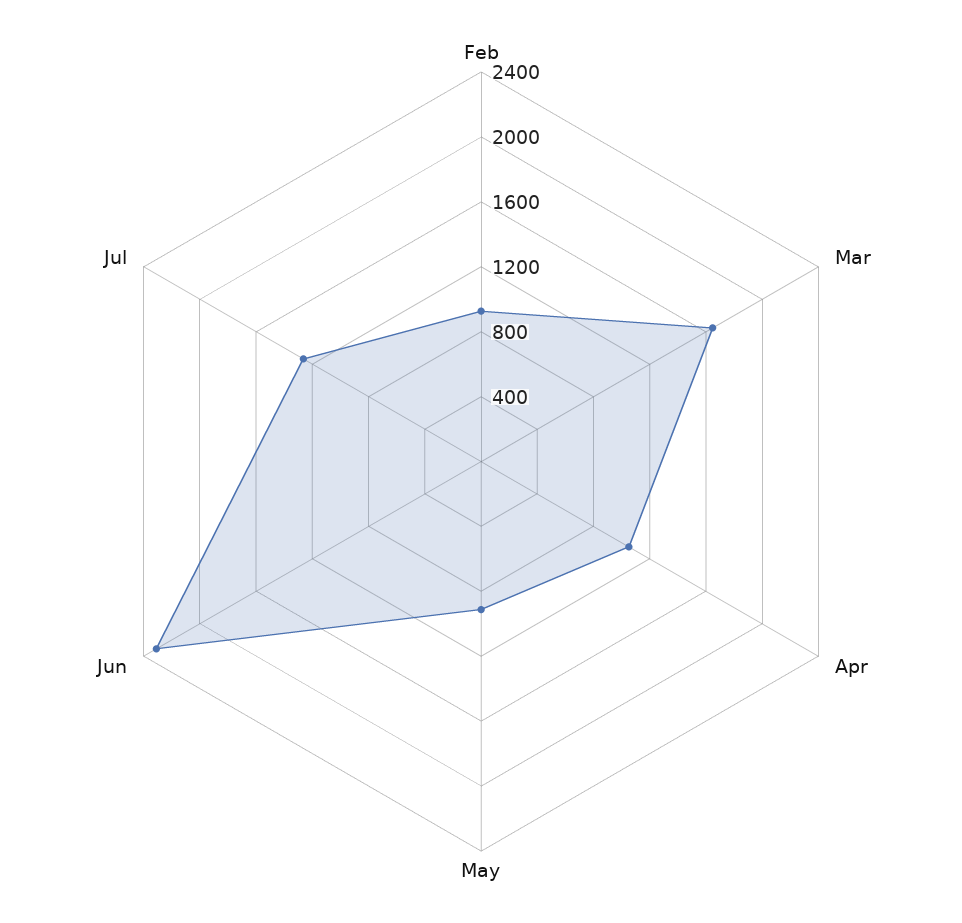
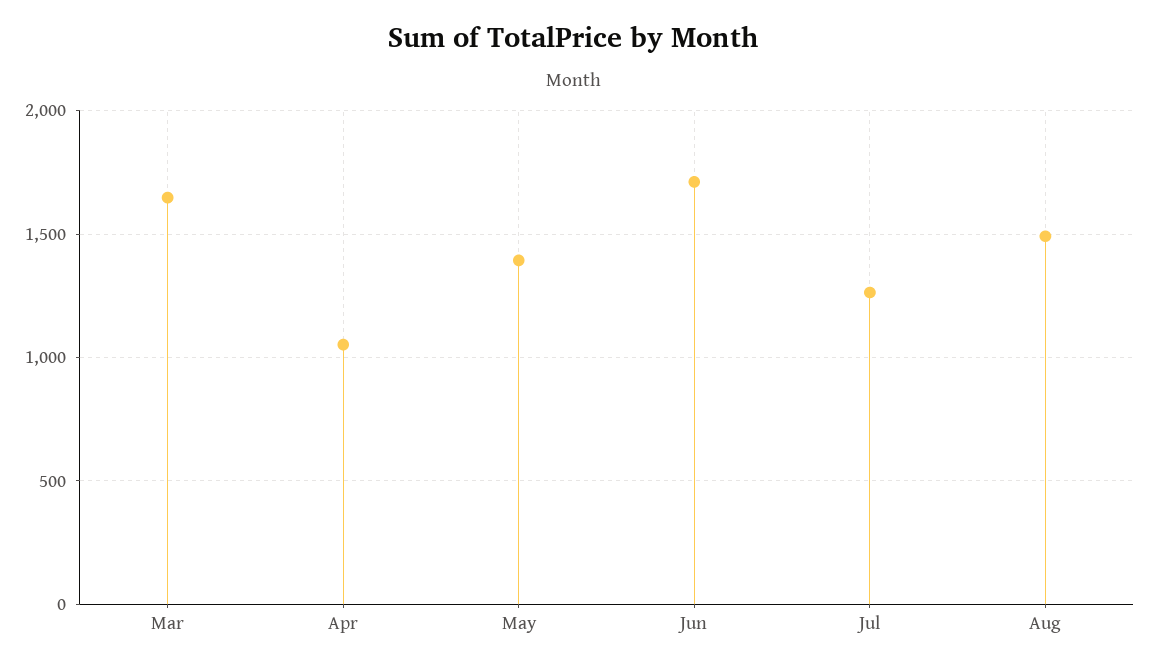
Feb: 900 -> none
May: 900 -> 1400
Jun: 2300 -> 1700
Aug: none -> 1500

